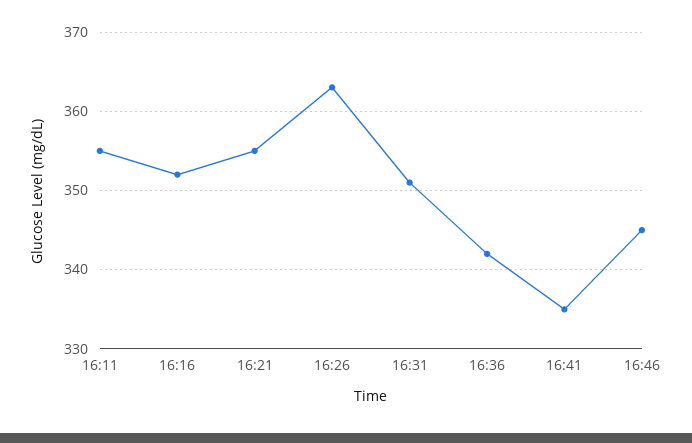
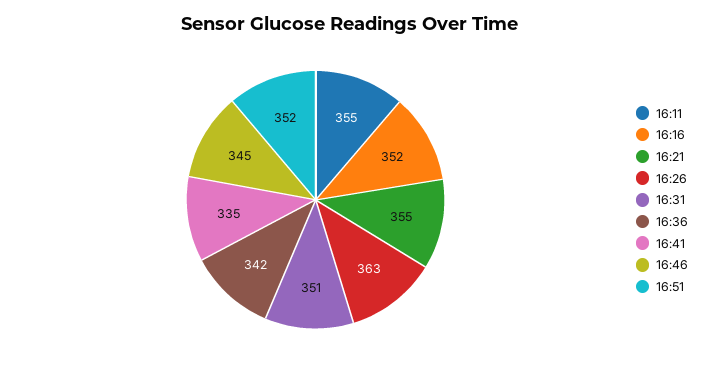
16:51: none -> 352

